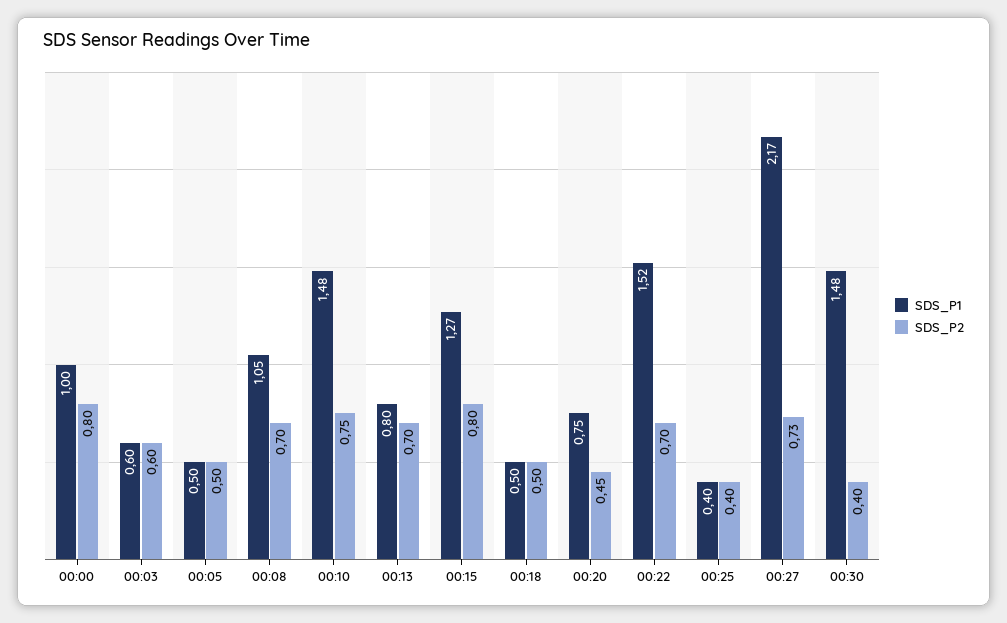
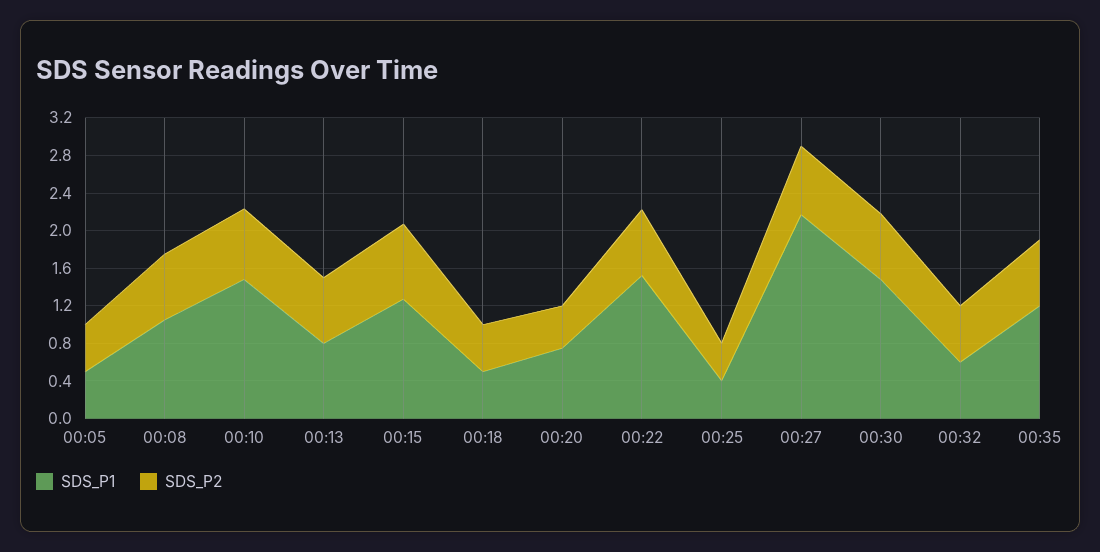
SDS_P1, 00:00: 1 -> none
SDS_P2, 00:00: 0.8 -> none
SDS_P1, 00:03: 0.6 -> none
SDS_P2, 00:03: 0.6 -> none
SDS_P2, 00:30: 0.4 -> 0.7
SDS_P1, 00:32: none -> 0.6
SDS_P2, 00:32: none -> 0.6
SDS_P1, 00:35: none -> 1.2
SDS_P2, 00:35: none -> 0.7

